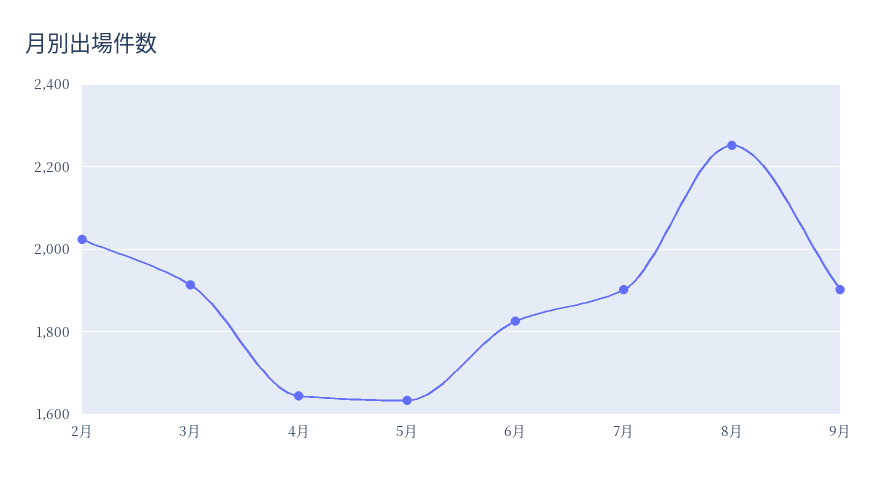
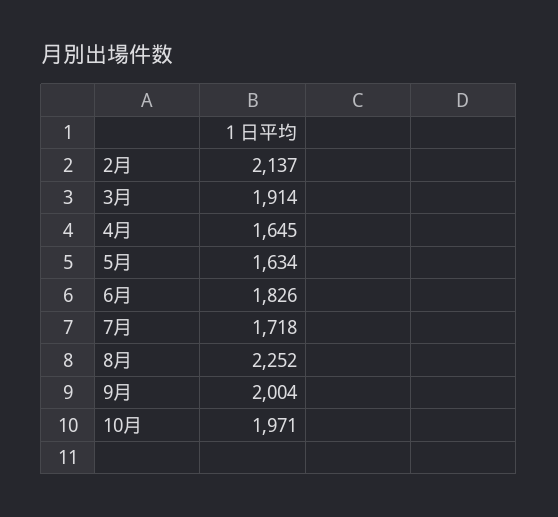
2月: 2020 -> 2137
7月: 1900 -> 1718
9月: 1900 -> 2004
10月: none -> 1971

